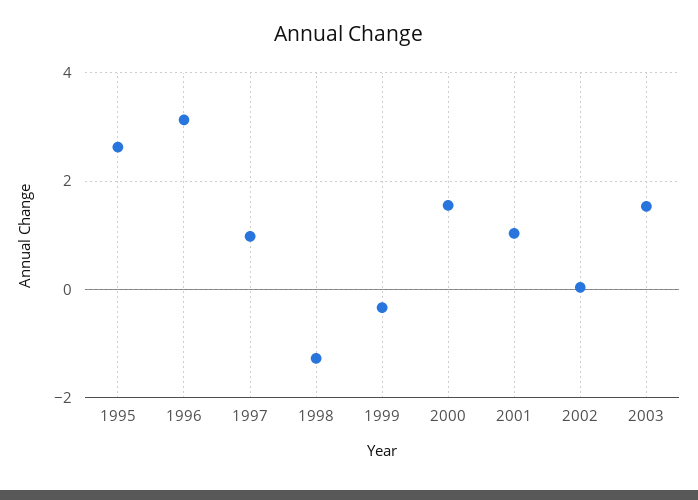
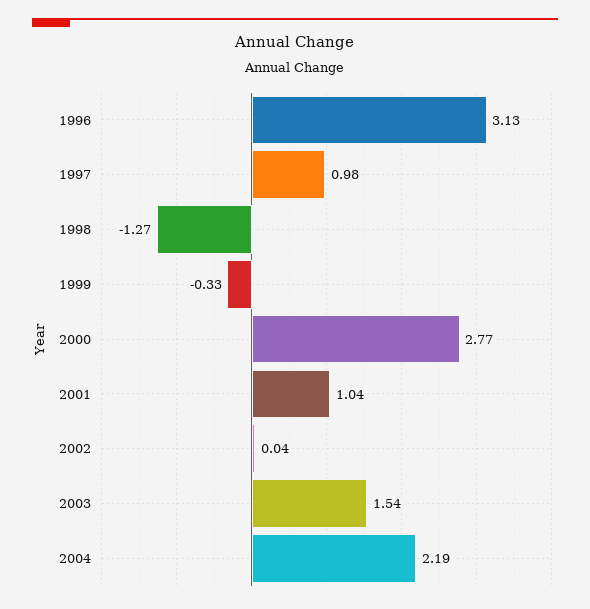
1995: 2.6 -> none
2000: 1.6 -> 2.77
2004: none -> 2.19

